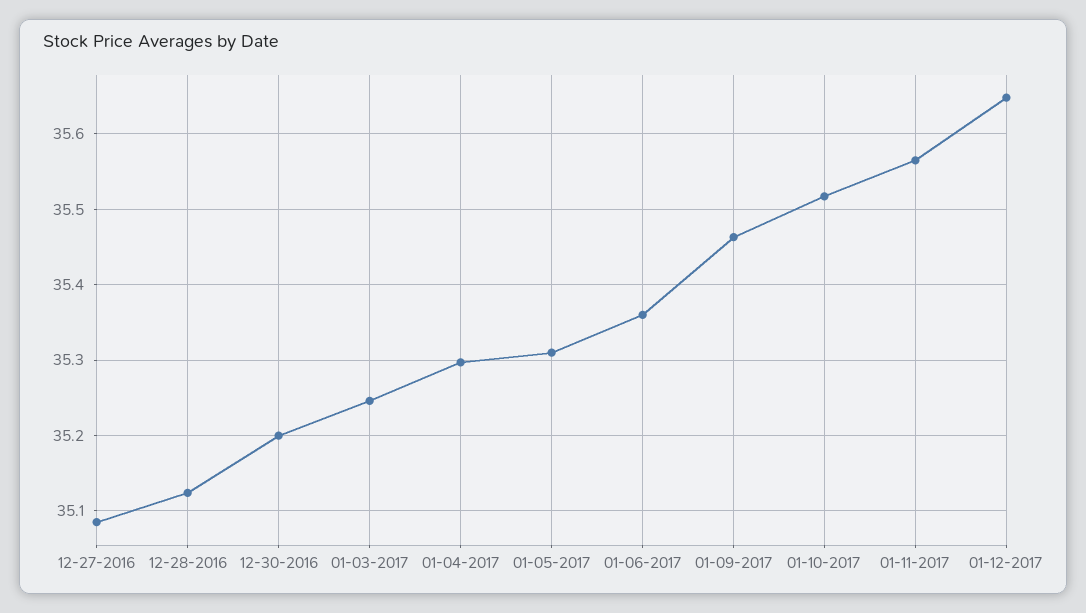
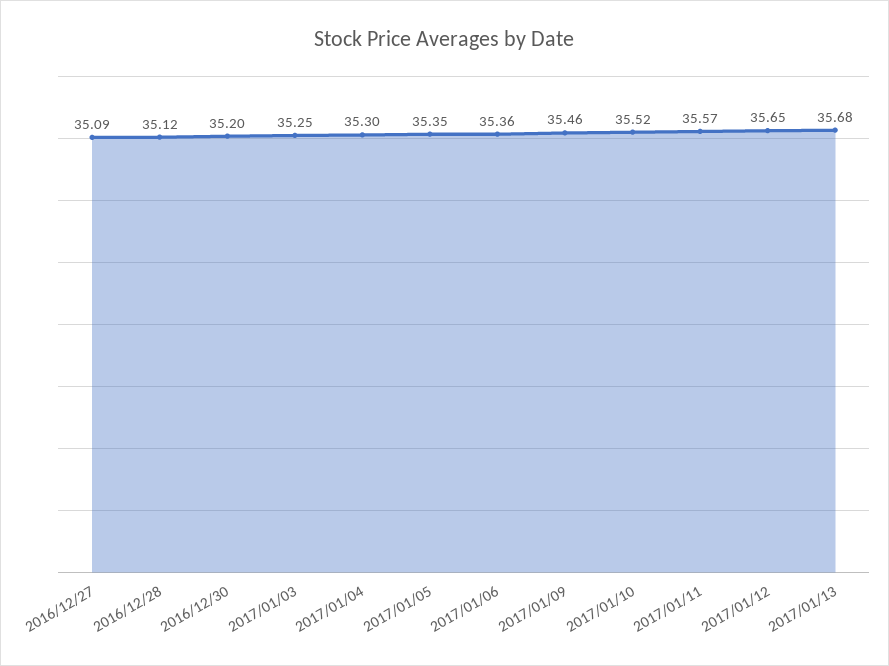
01-05-2017: 35.31 -> 35.35
2017/01/13: none -> 35.68

